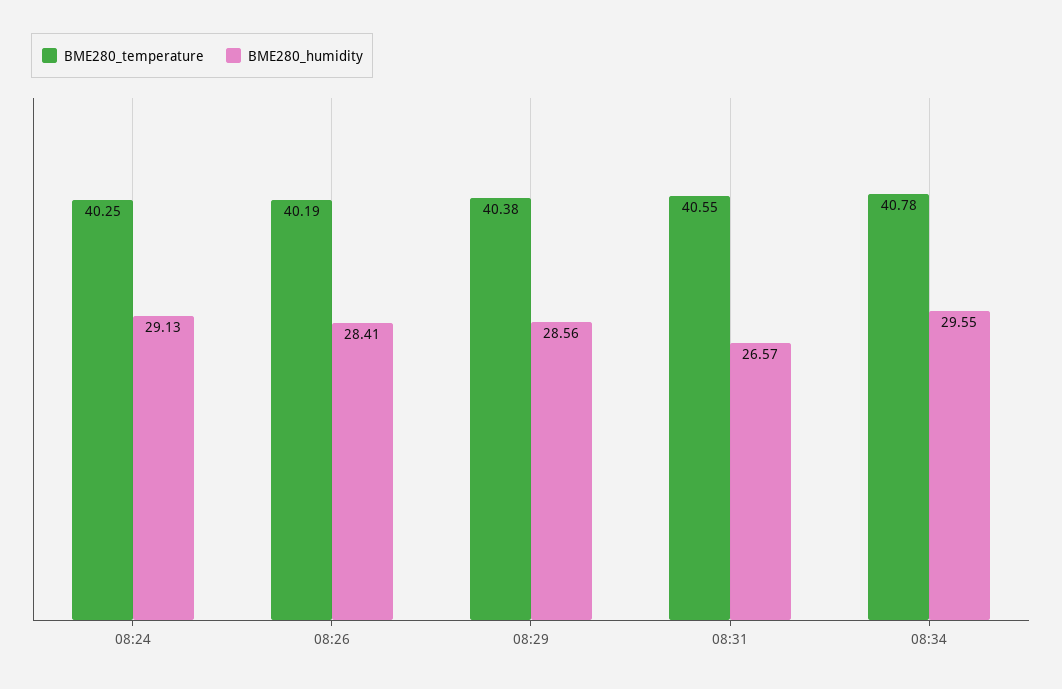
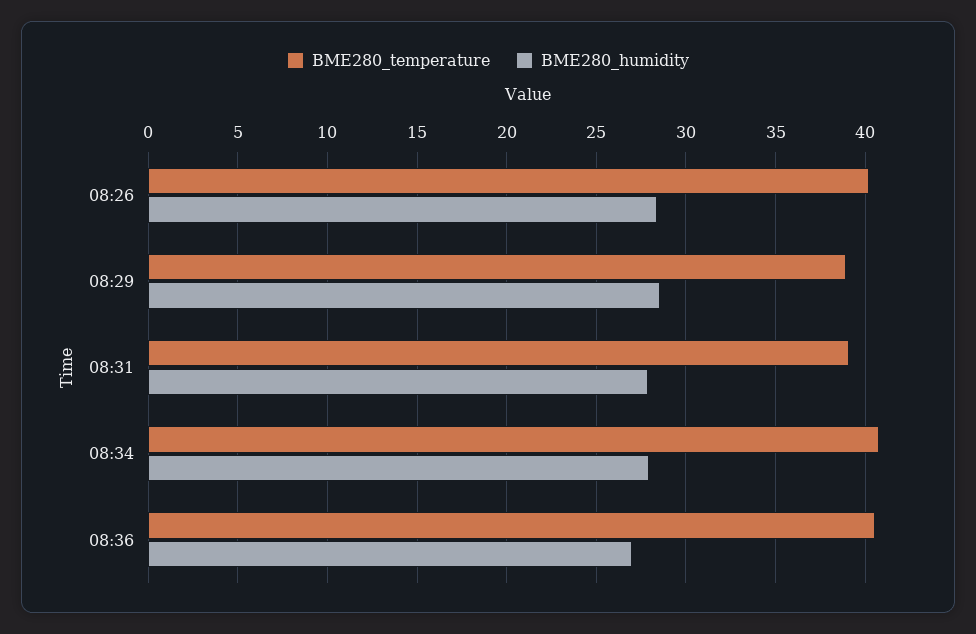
BME280_temperature, 08:24: 40.25 -> none
BME280_humidity, 08:24: 29.13 -> none
BME280_temperature, 08:29: 40.38 -> 39
BME280_temperature, 08:31: 40.55 -> 39
BME280_humidity, 08:31: 26.57 -> 28
BME280_humidity, 08:34: 29.55 -> 28
BME280_temperature, 08:36: none -> 40.5
BME280_humidity, 08:36: none -> 27

